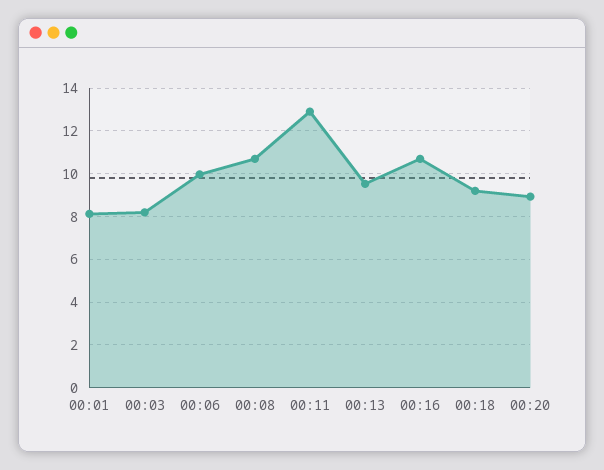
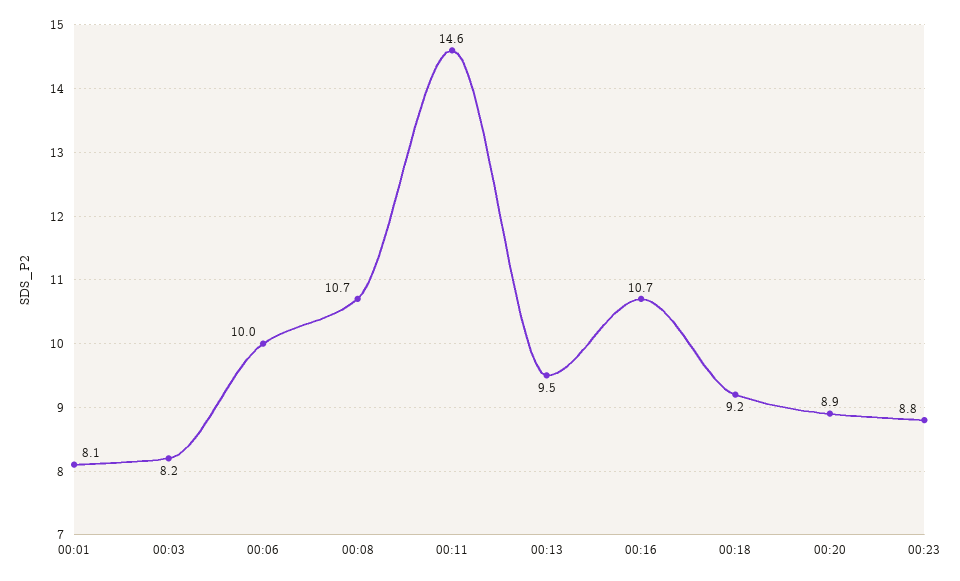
00:11: 13 -> 14.6
00:23: none -> 8.8

